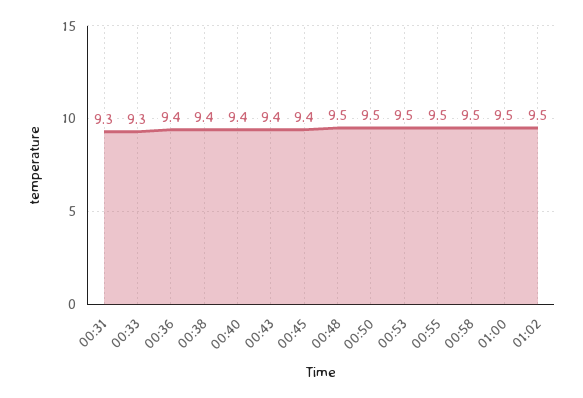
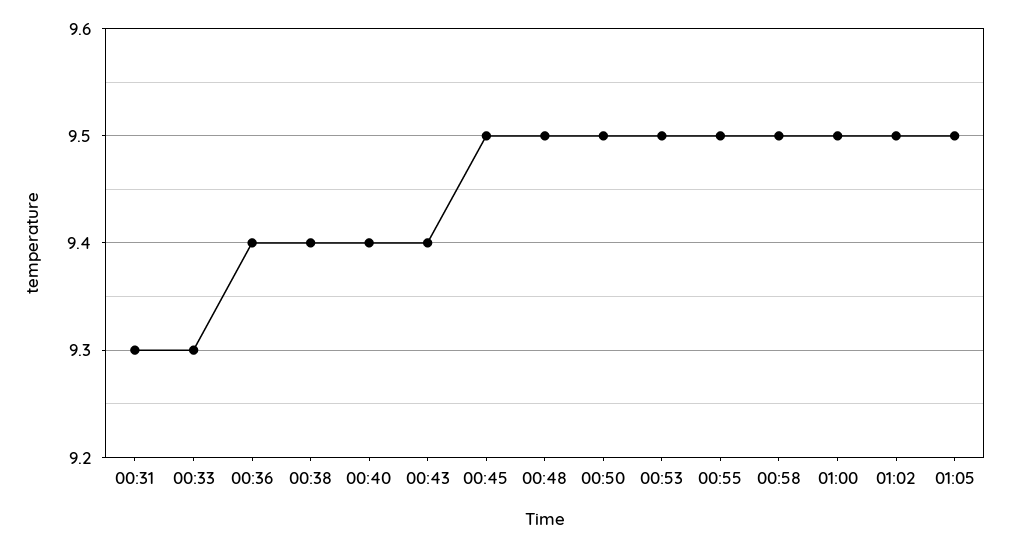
00:45: 9.4 -> 9.5
01:05: none -> 9.5

